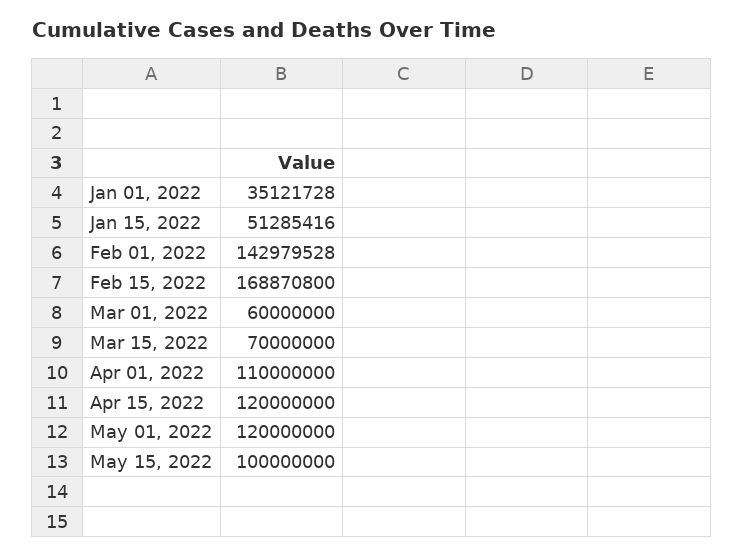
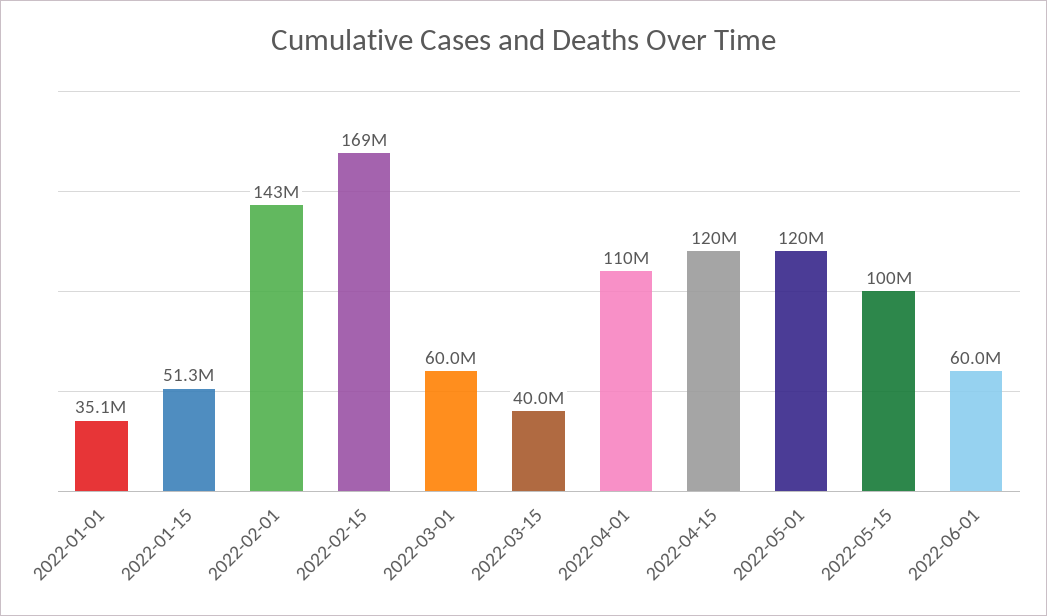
Mar 15, 2022: 70000000 -> 40000000
2022-06-01: none -> 60000000

